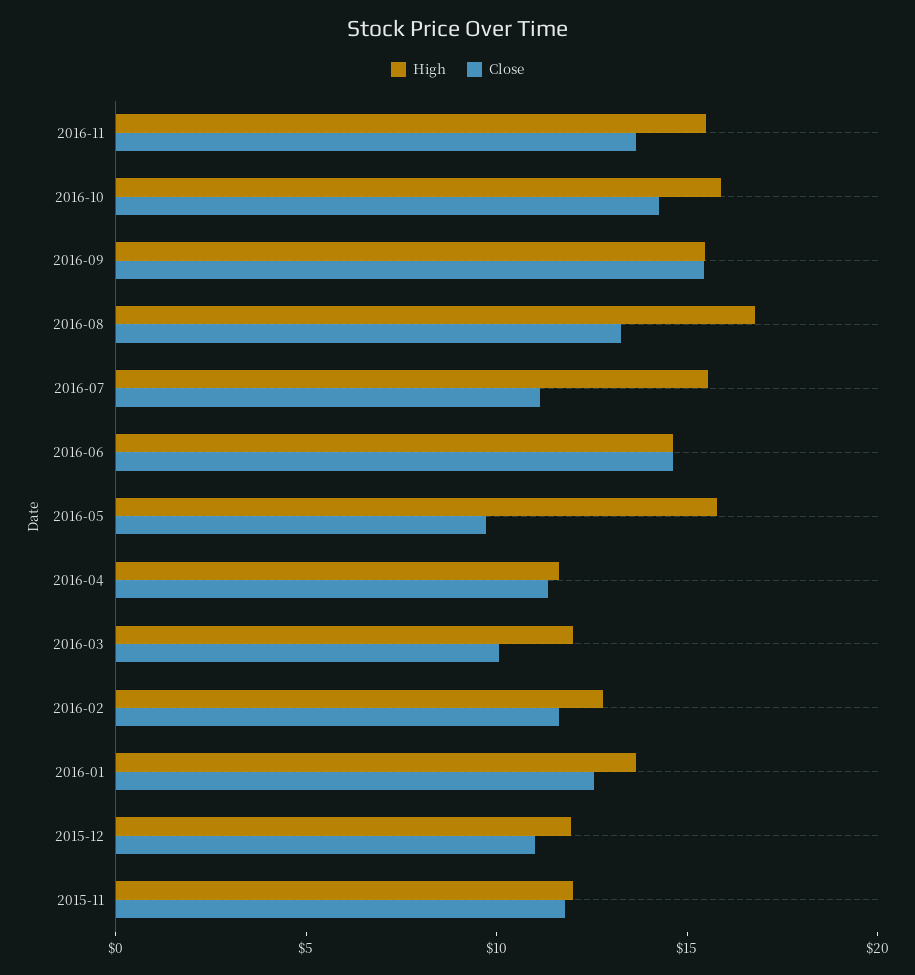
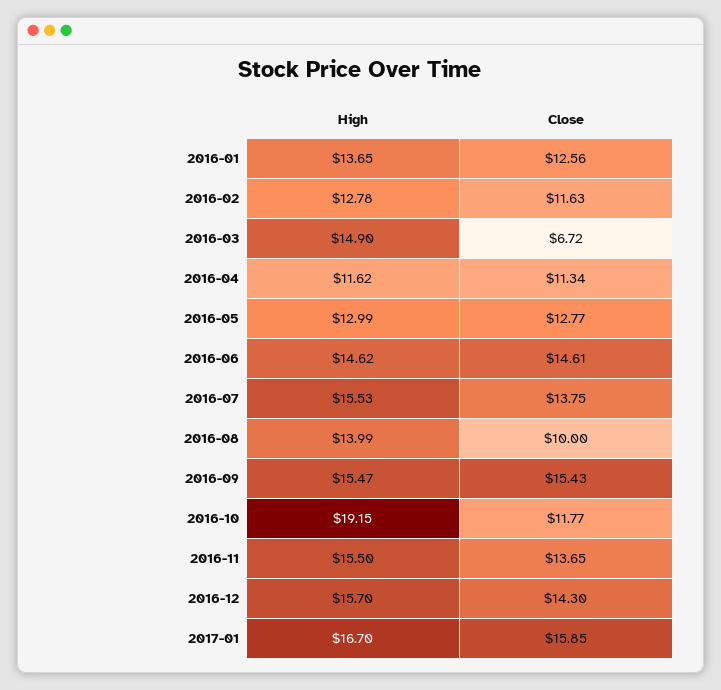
High, 2016-10: 16 -> 19.15
Close, 2016-10: 14 -> 11.77
High, 2016-08: 17 -> 13.99
Close, 2016-08: 13 -> 10
Close, 2016-07: 11 -> 13.75
High, 2016-05: 16 -> 12.99
Close, 2016-05: 10 -> 12.77
High, 2016-03: 12 -> 14.9
Close, 2016-03: 10 -> 6.72
High, 2015-12: 12 -> none
Close, 2015-12: 11 -> none
High, 2015-11: 12 -> none
Close, 2015-11: 12 -> none
High, 2016-12: none -> 15.7
Close, 2016-12: none -> 14.3
High, 2017-01: none -> 16.7
Close, 2017-01: none -> 15.85

